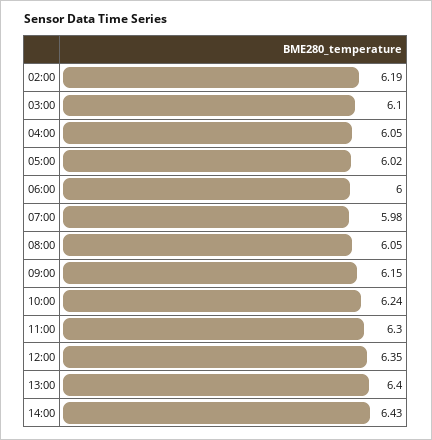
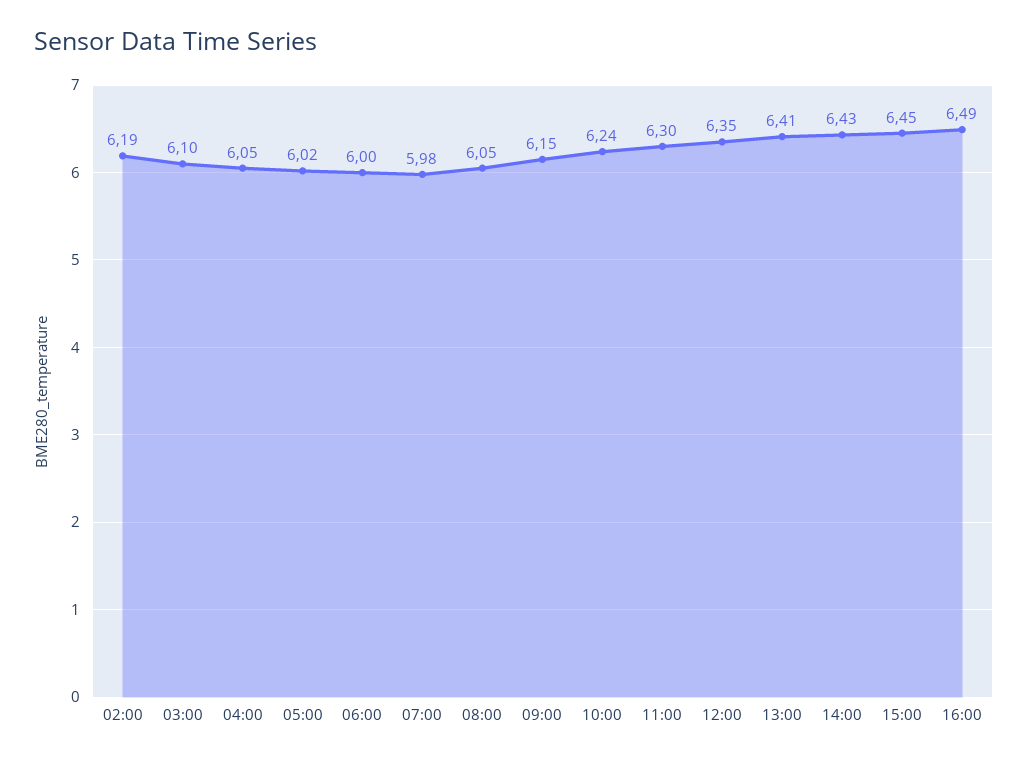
13:00: 6.4 -> 6.41
15:00: none -> 6.45
16:00: none -> 6.49

